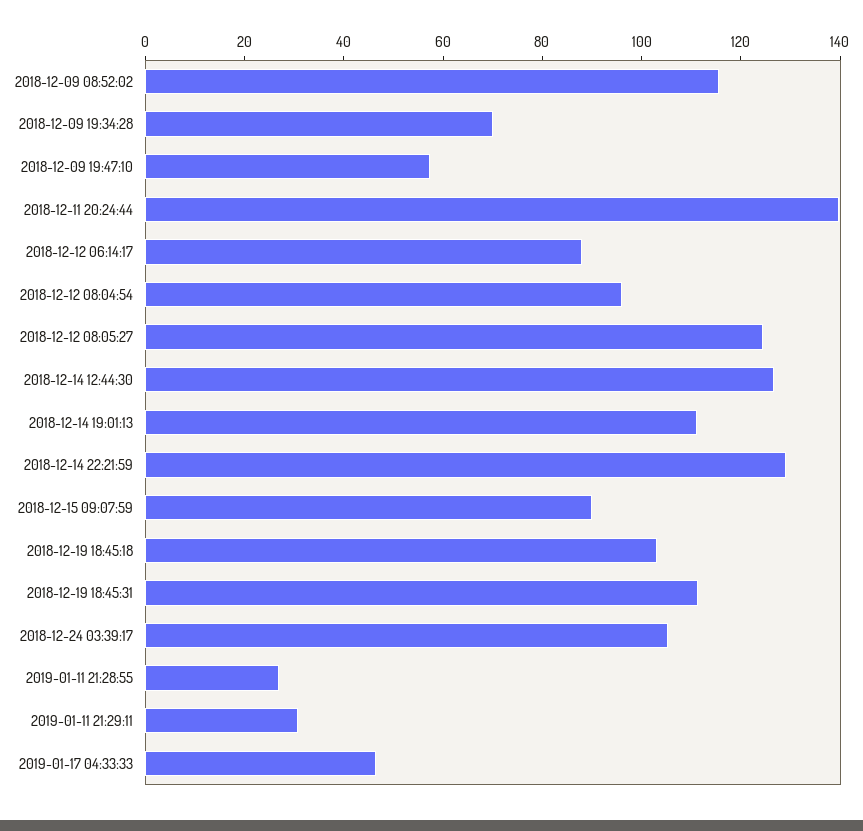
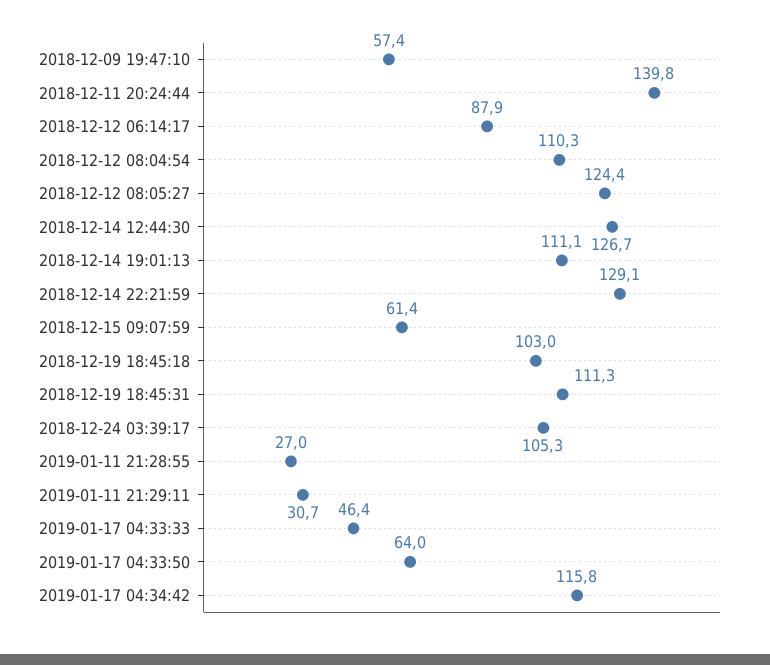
2018-12-09 08:52:02: 115 -> none
2018-12-09 19:34:28: 70 -> none
2018-12-12 08:04:54: 95 -> 110.3
2018-12-15 09:07:59: 90 -> 61.4
2019-01-17 04:33:50: none -> 64
2019-01-17 04:34:42: none -> 115.8

